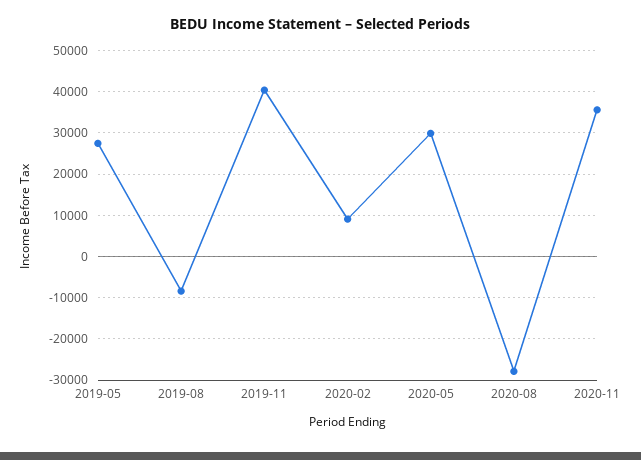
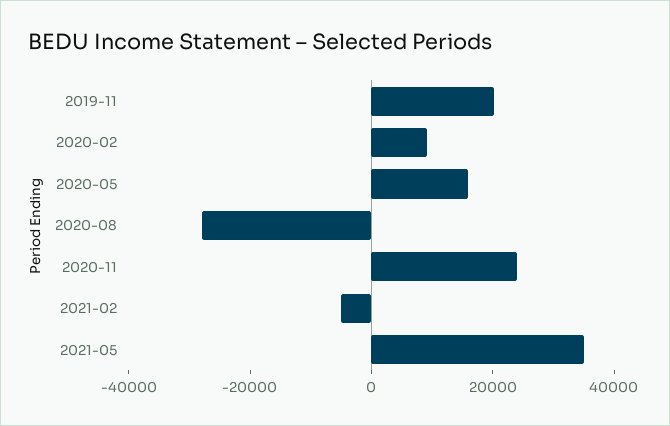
2019-05: 28000 -> none
2019-08: -8000 -> none
2019-11: 40000 -> 20000
2020-05: 30000 -> 15000
2020-11: 36000 -> 25000
2021-02: none -> -5000
2021-05: none -> 35000

